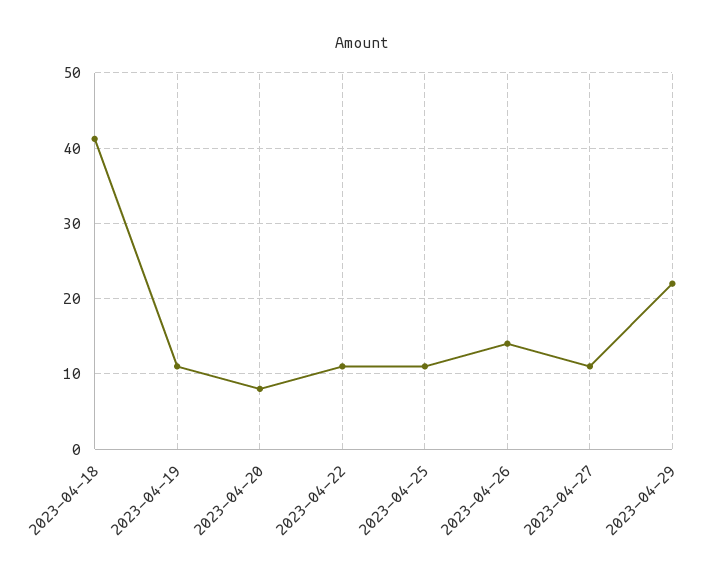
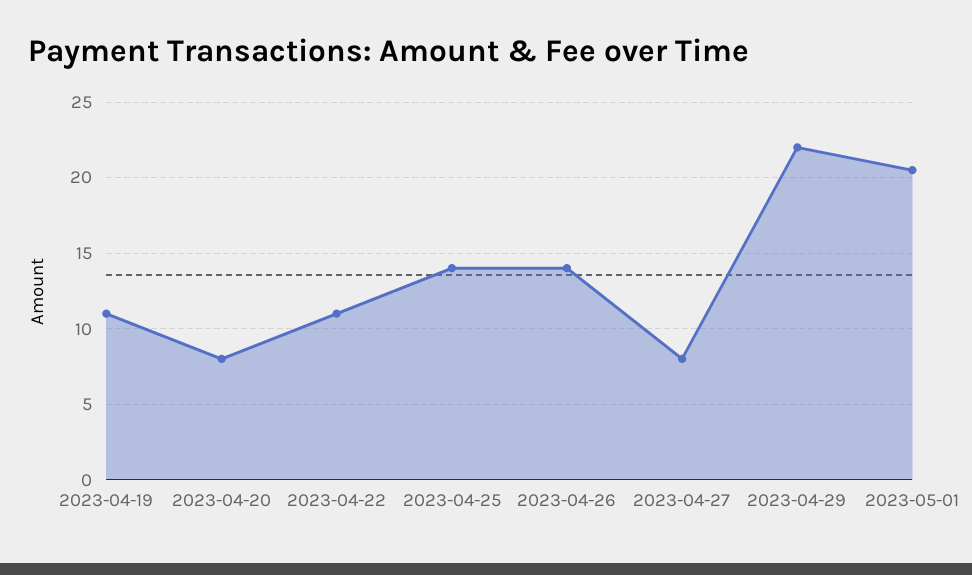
2023-04-18: 41 -> none
2023-04-25: 11 -> 14
2023-04-27: 11 -> 8
2023-05-01: none -> 20.5

